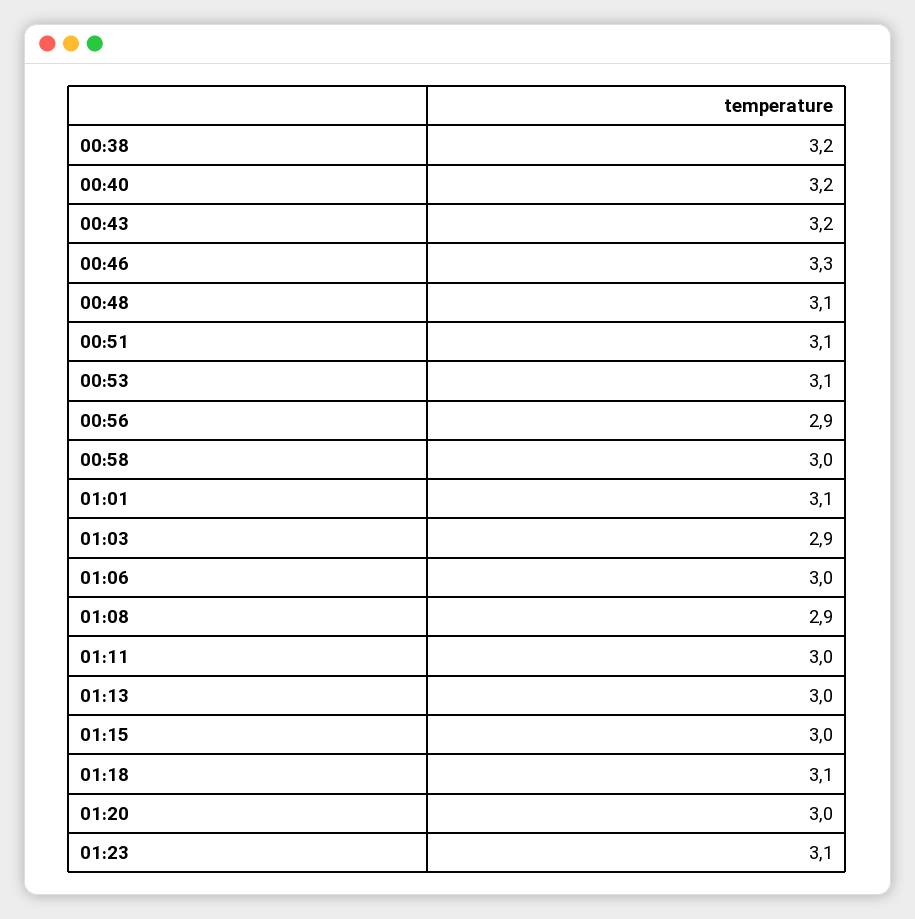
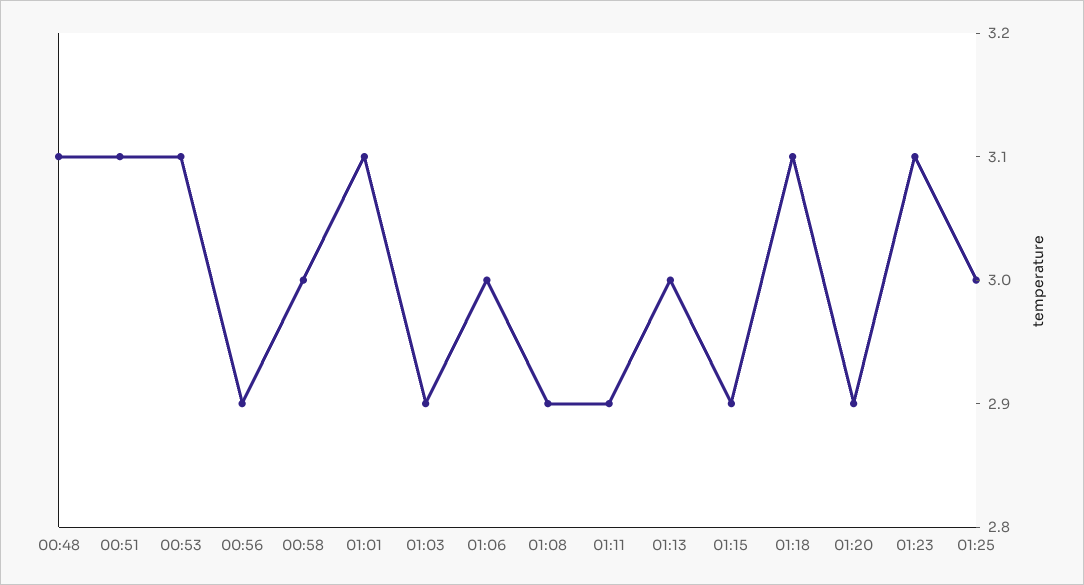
00:38: 3.2 -> none
00:40: 3.2 -> none
00:43: 3.2 -> none
00:46: 3.3 -> none
01:11: 3 -> 2.9
01:15: 3 -> 2.9
01:20: 3 -> 2.9
01:25: none -> 3

